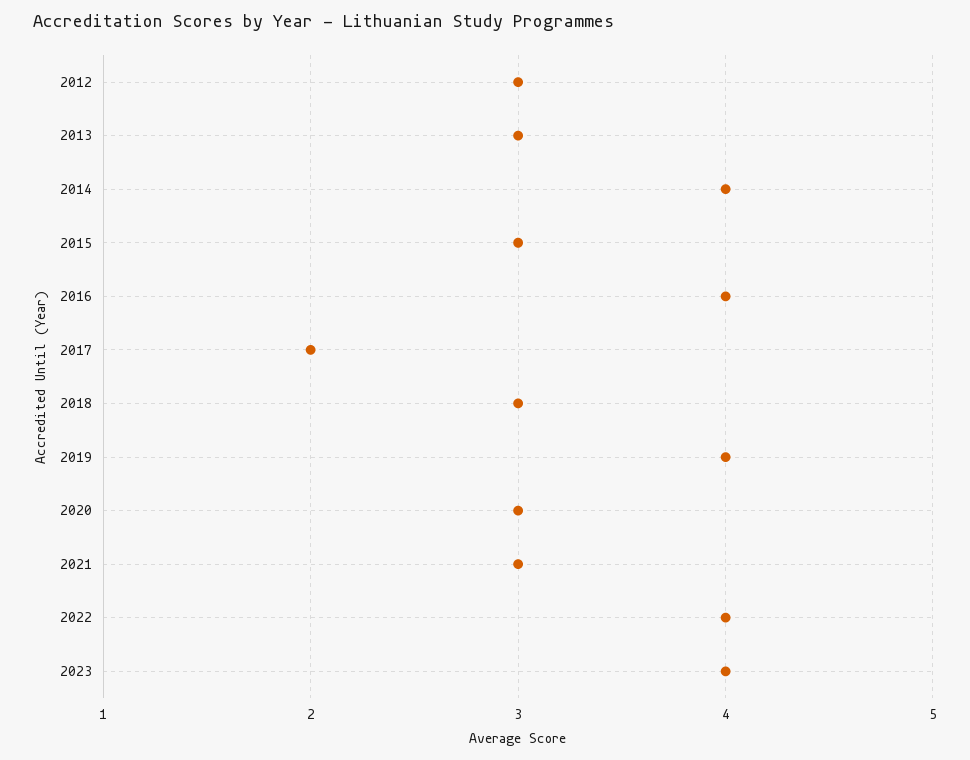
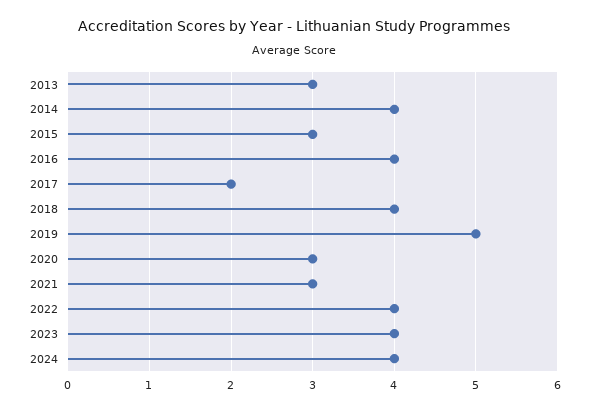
2012: 3 -> none
2018: 3 -> 4
2019: 4 -> 5
2024: none -> 4

